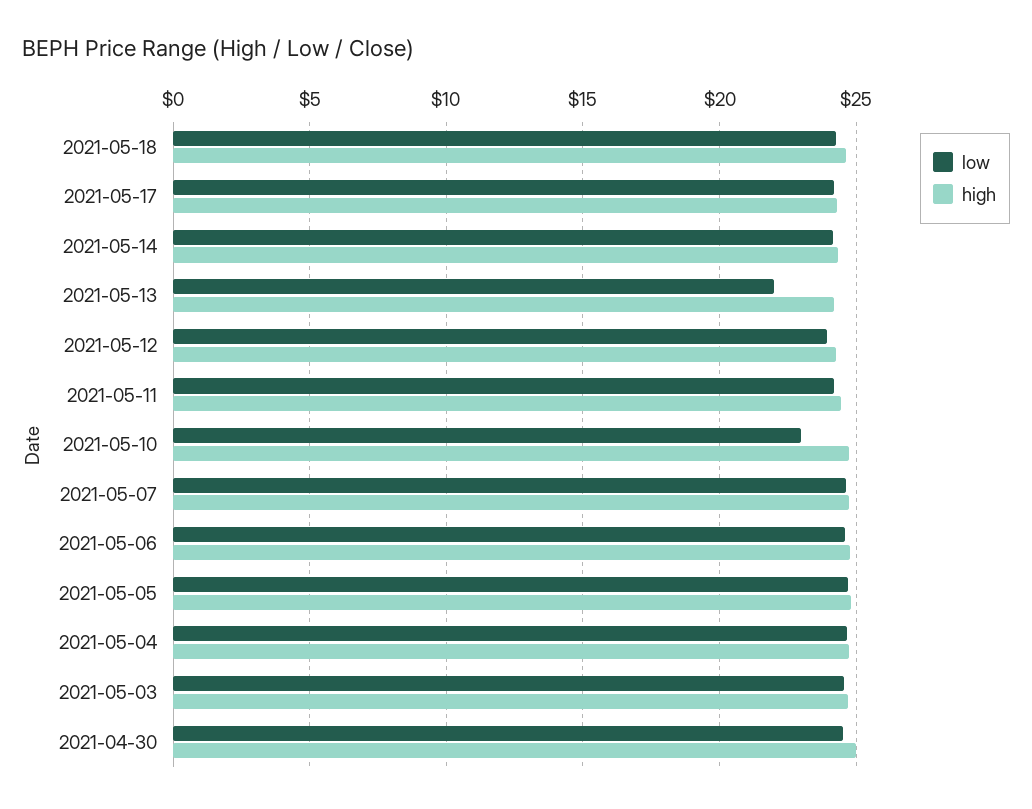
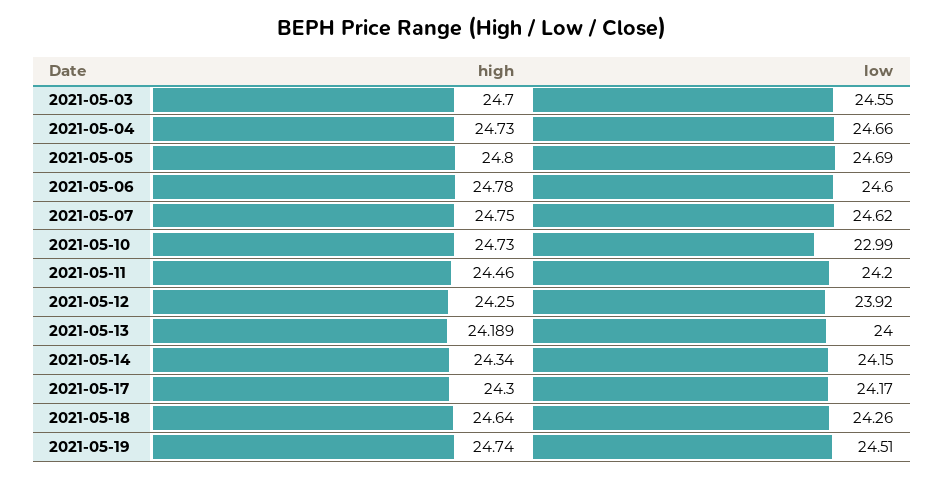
low, 2021-05-13: 22 -> 24
low, 2021-04-30: 24.5 -> none
high, 2021-04-30: 25 -> none
high, 2021-05-19: none -> 24.74
low, 2021-05-19: none -> 24.51

